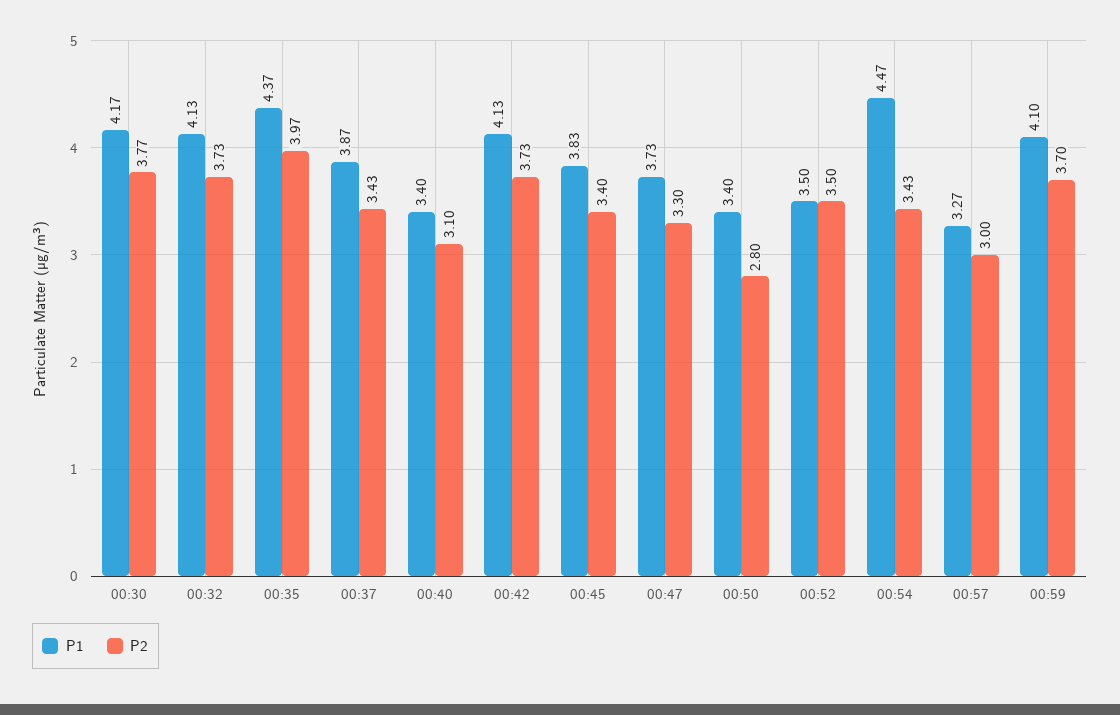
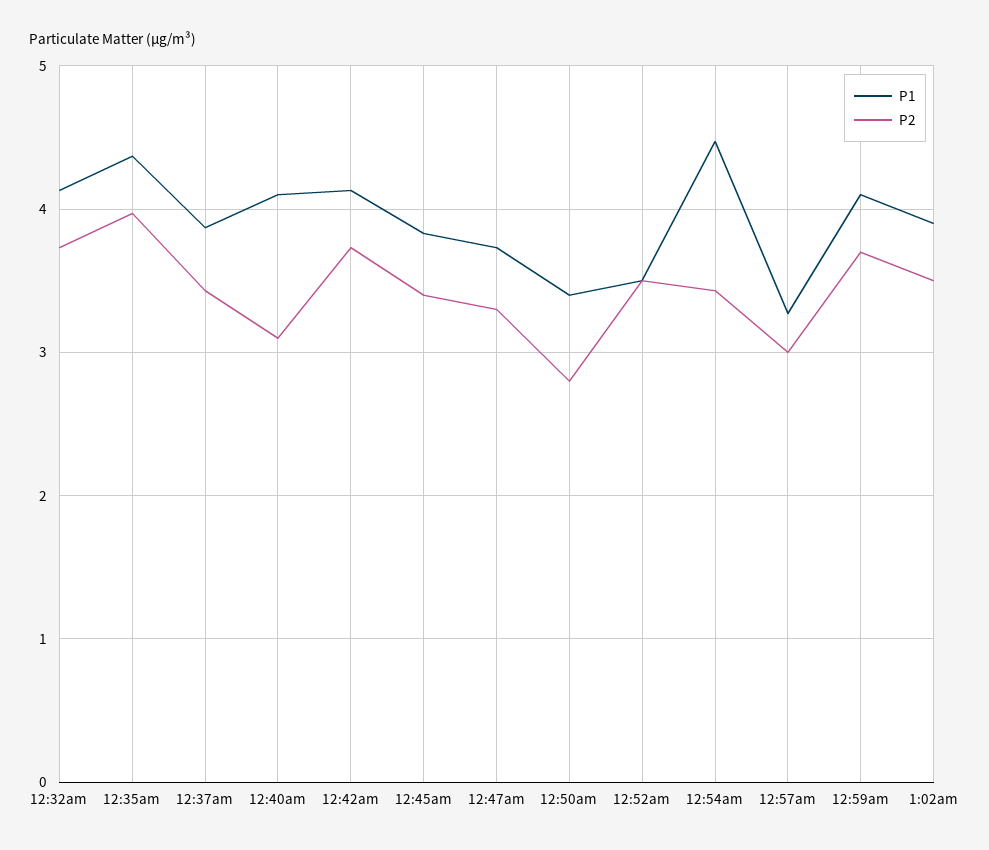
P1, 00:30: 4.17 -> none
P2, 00:30: 3.77 -> none
P1, 00:40: 3.4 -> 4.1
P1, 1:02am: none -> 3.9
P2, 1:02am: none -> 3.5

